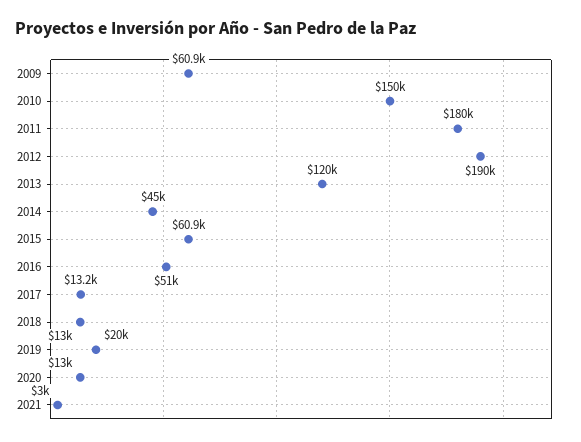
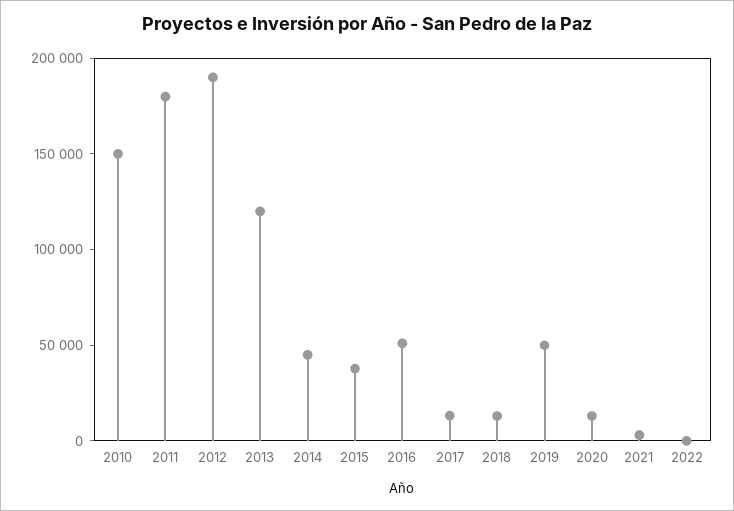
2009: 60900 -> none
2015: 60900 -> 40000
2019: 20000 -> 50000
2022: none -> 0

